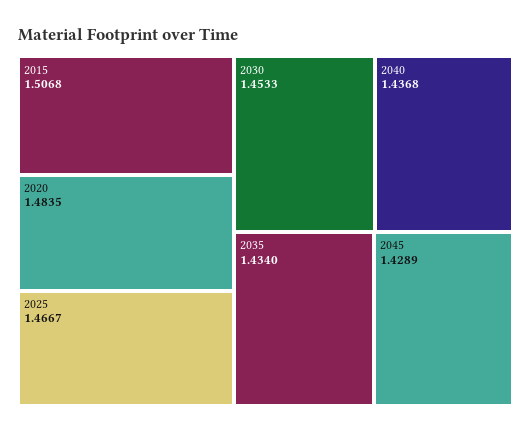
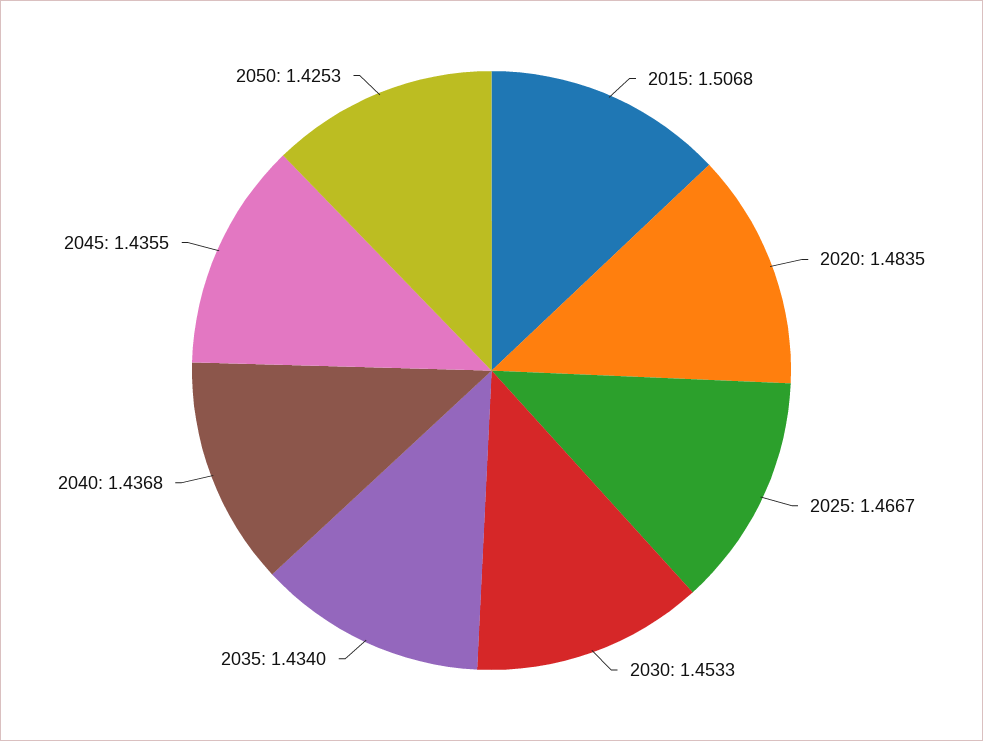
2045: 1.4289 -> 1.4355
2050: none -> 1.4253

